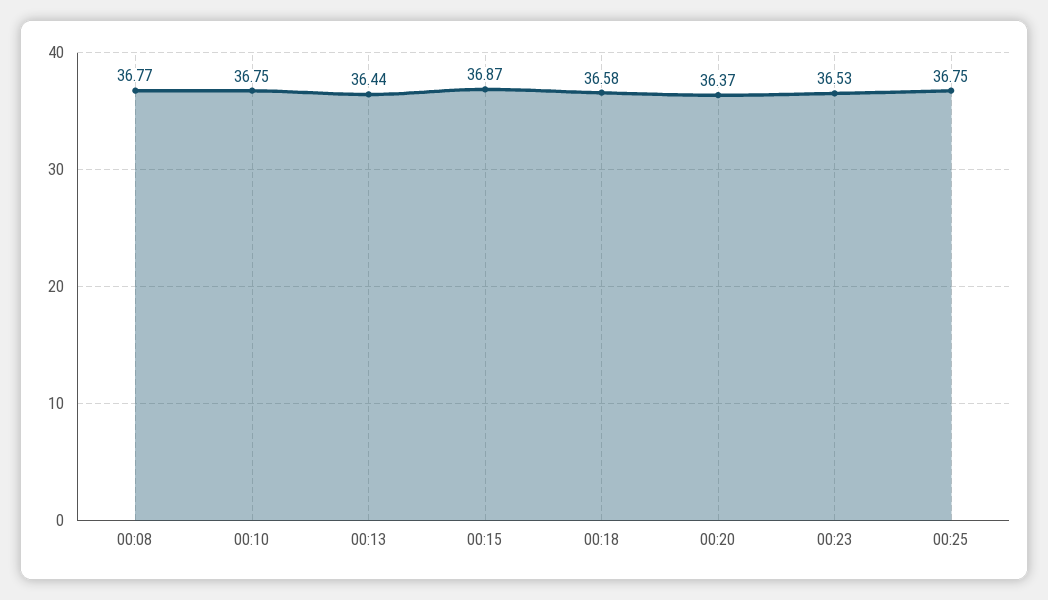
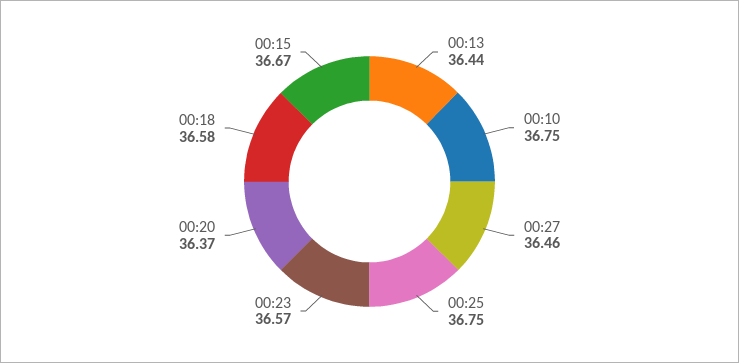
00:08: 36.77 -> none
00:15: 36.87 -> 36.67
00:23: 36.53 -> 36.57
00:27: none -> 36.46

